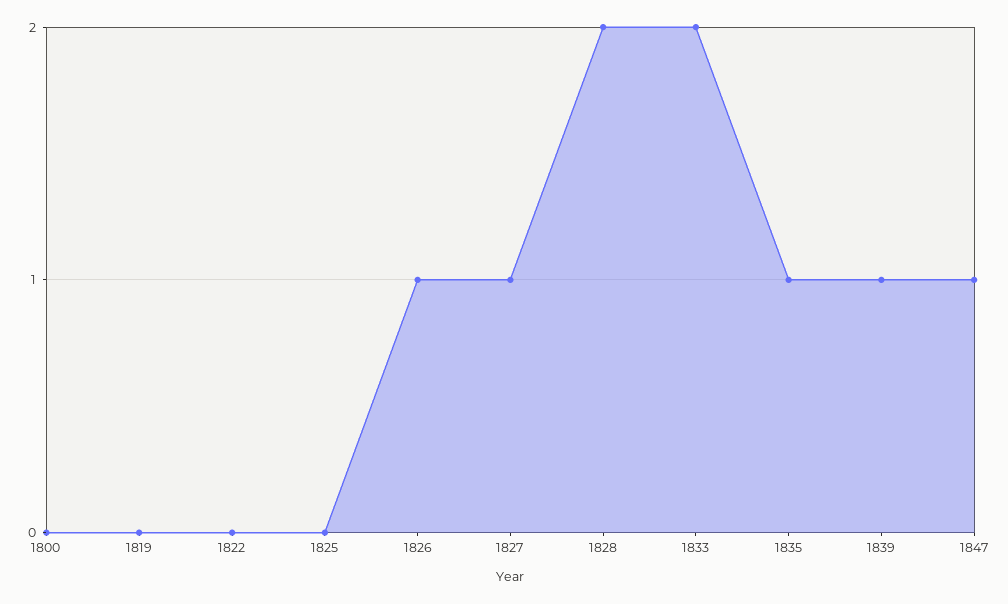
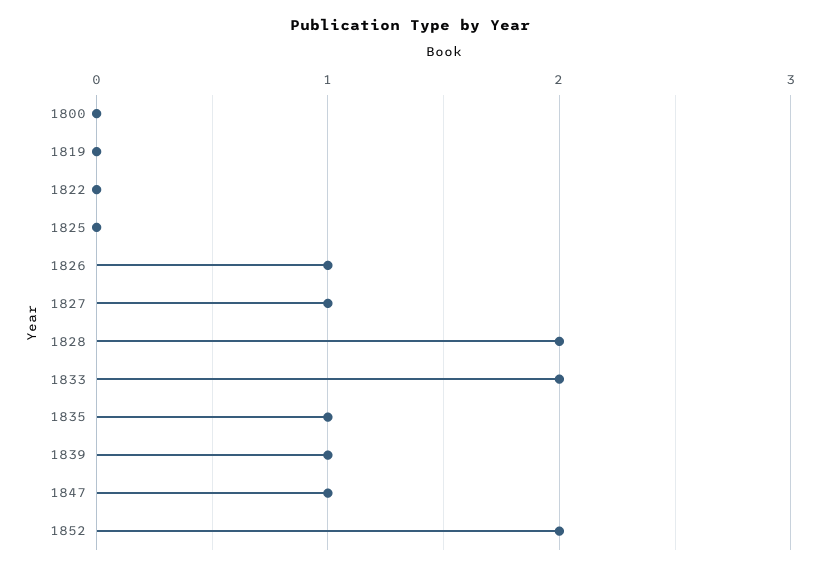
1852: none -> 2

